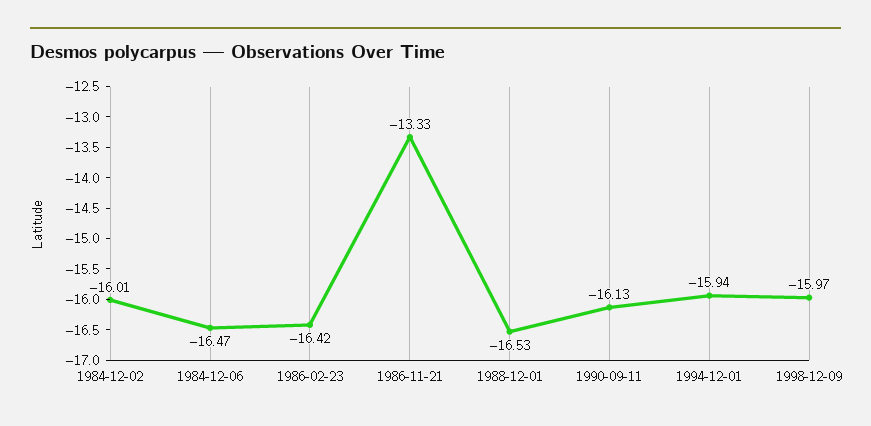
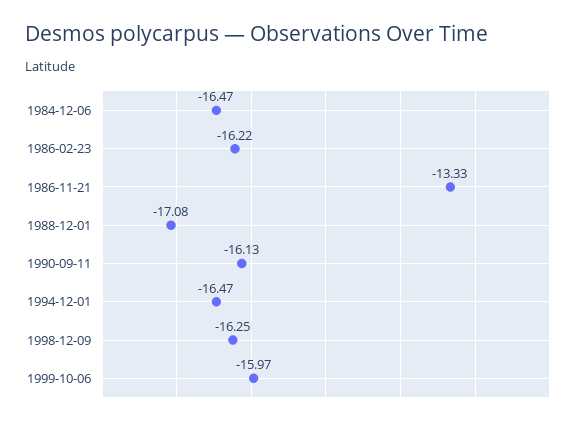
1984-12-02: -16.01 -> none
1986-02-23: -16.42 -> -16.22
1988-12-01: -16.53 -> -17.08
1994-12-01: -15.94 -> -16.47
1998-12-09: -15.97 -> -16.25
1999-10-06: none -> -15.97

